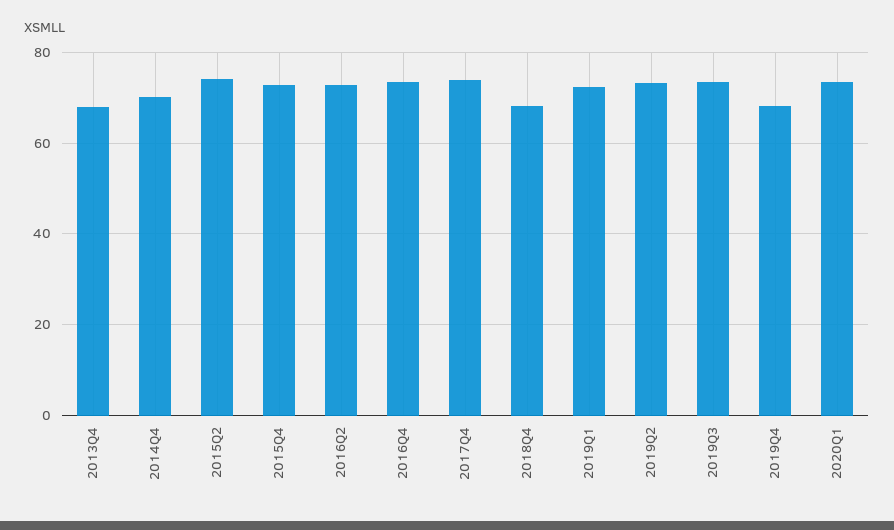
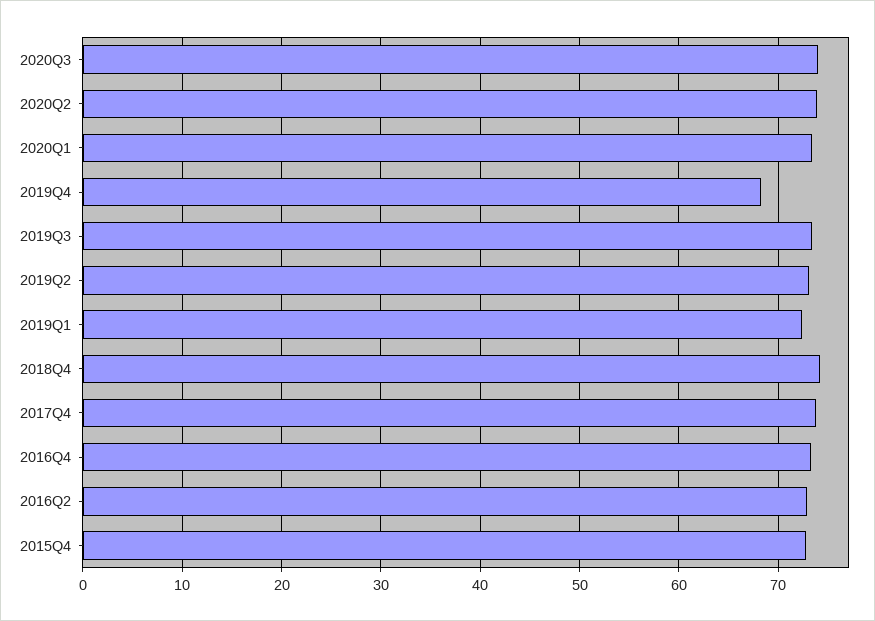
2013Q4: 68 -> none
2014Q4: 70 -> none
2015Q2: 74 -> none
2018Q4: 68 -> 74
2020Q3: none -> 74
2020Q2: none -> 74

